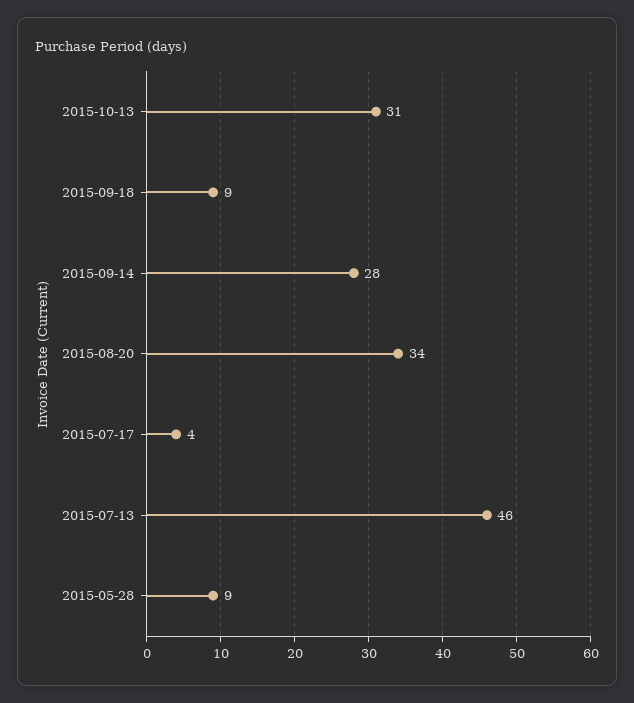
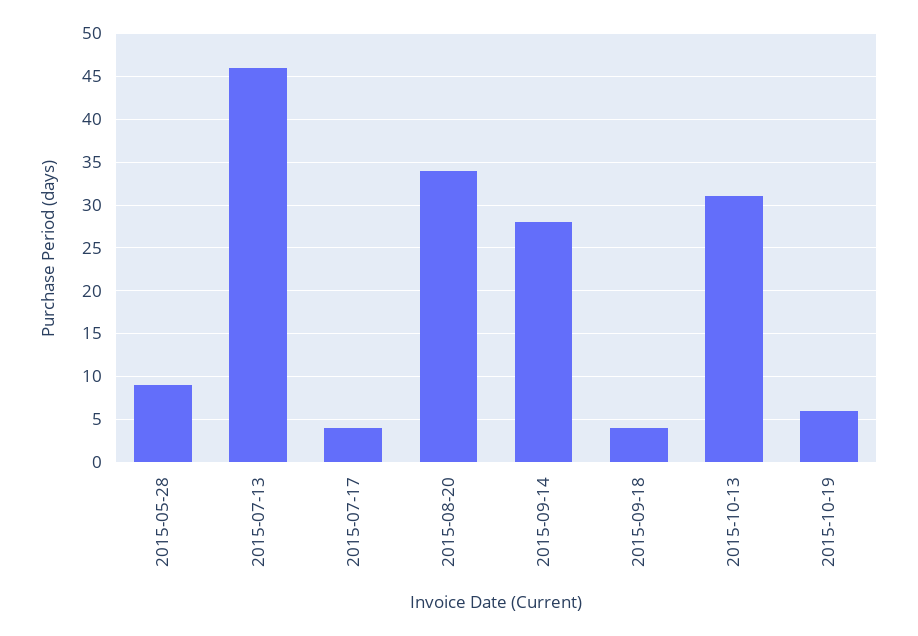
2015-09-18: 9 -> 4
2015-10-19: none -> 6

